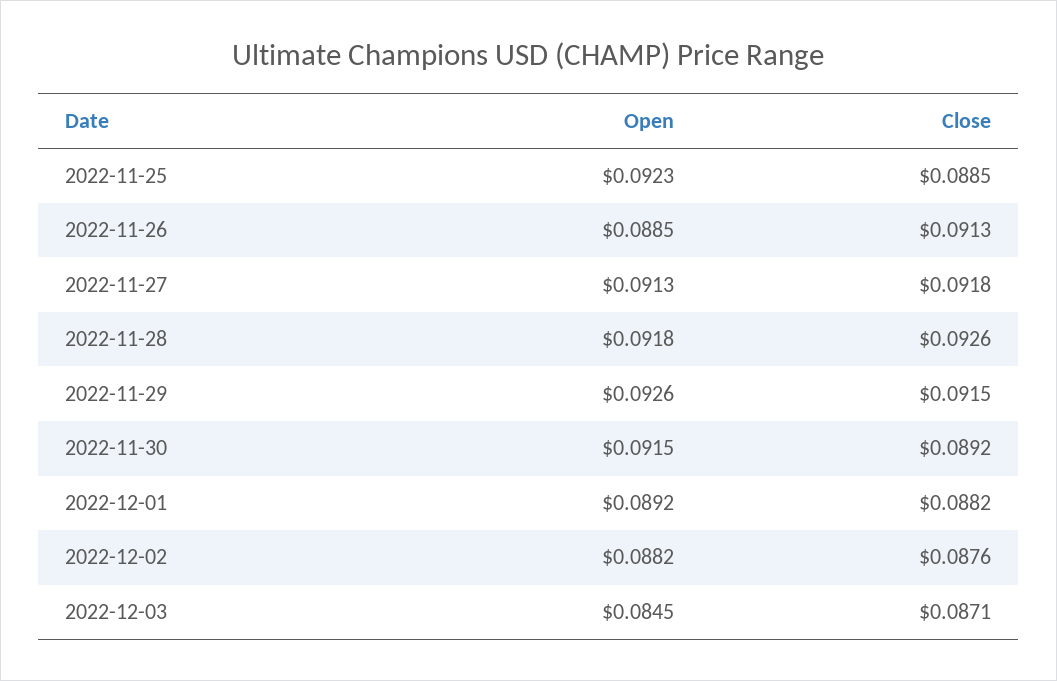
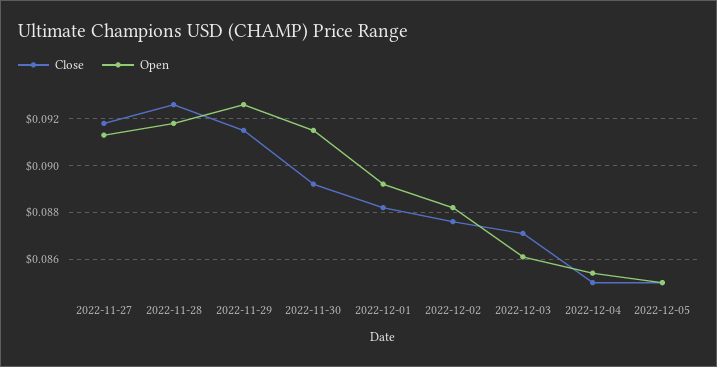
Open, 2022-11-25: 0.0923 -> none
Close, 2022-11-25: 0.0885 -> none
Open, 2022-11-26: 0.0885 -> none
Close, 2022-11-26: 0.0913 -> none
Open, 2022-12-03: 0.0845 -> 0.086
Close, 2022-12-04: none -> 0.085
Open, 2022-12-04: none -> 0.0855
Close, 2022-12-05: none -> 0.085
Open, 2022-12-05: none -> 0.085

